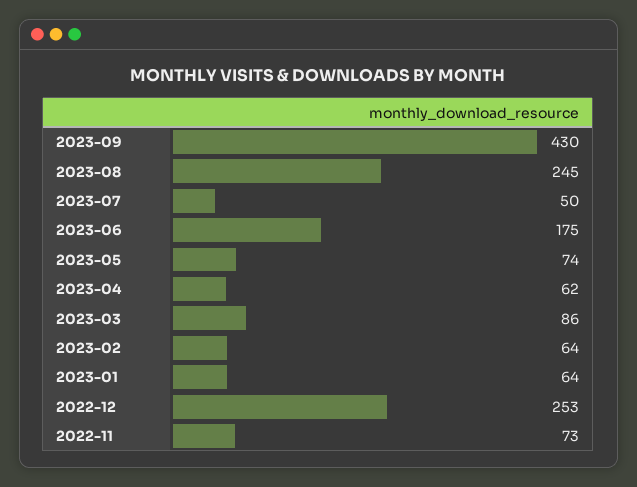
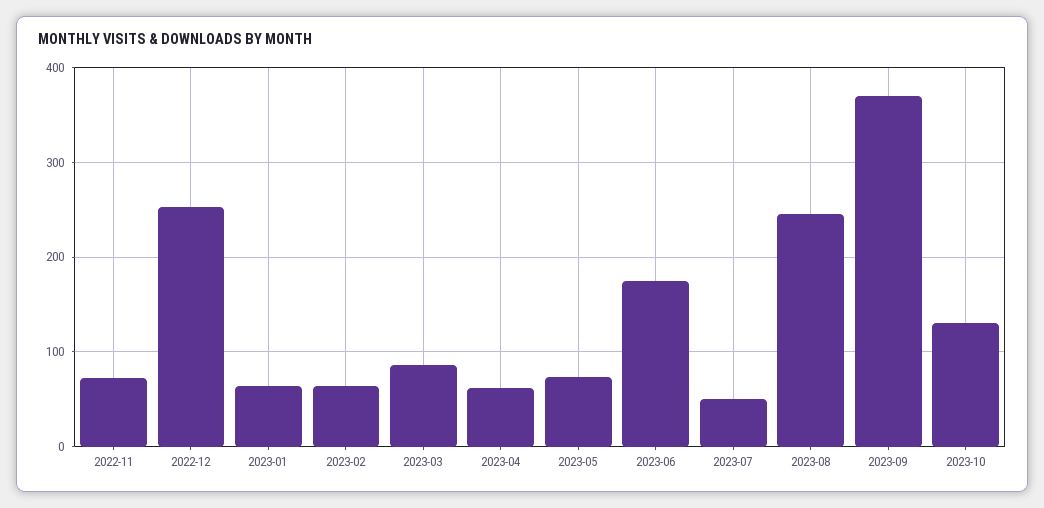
2023-09: 430 -> 370
2023-10: none -> 130

